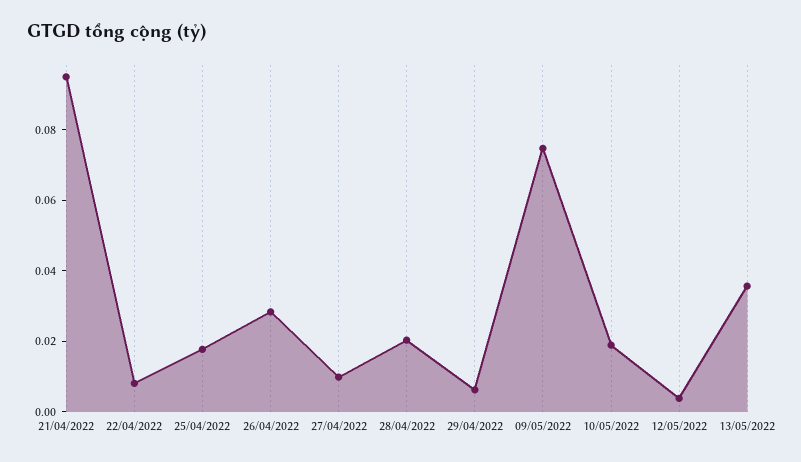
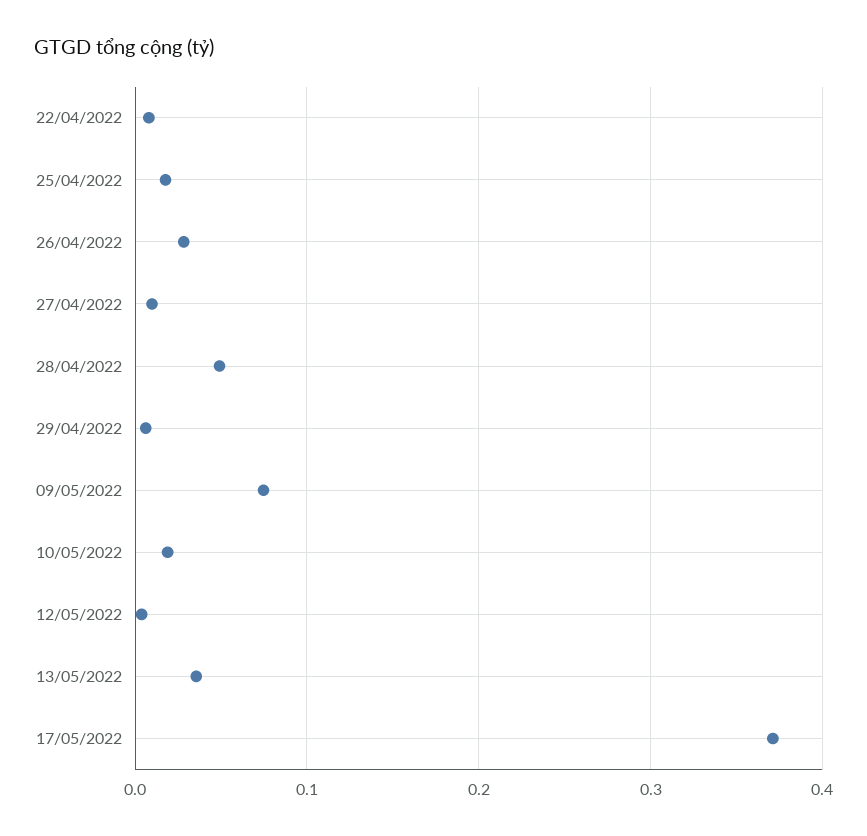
21/04/2022: 0.095 -> none
28/04/2022: 0.02 -> 0.05
17/05/2022: none -> 0.37

